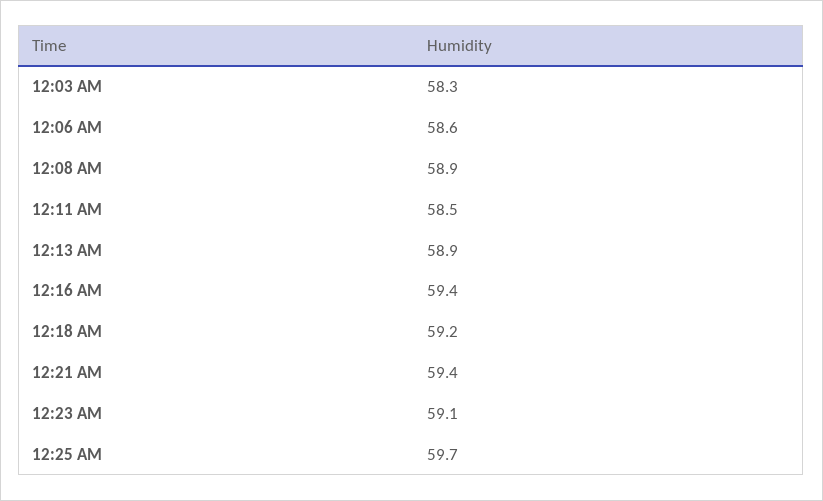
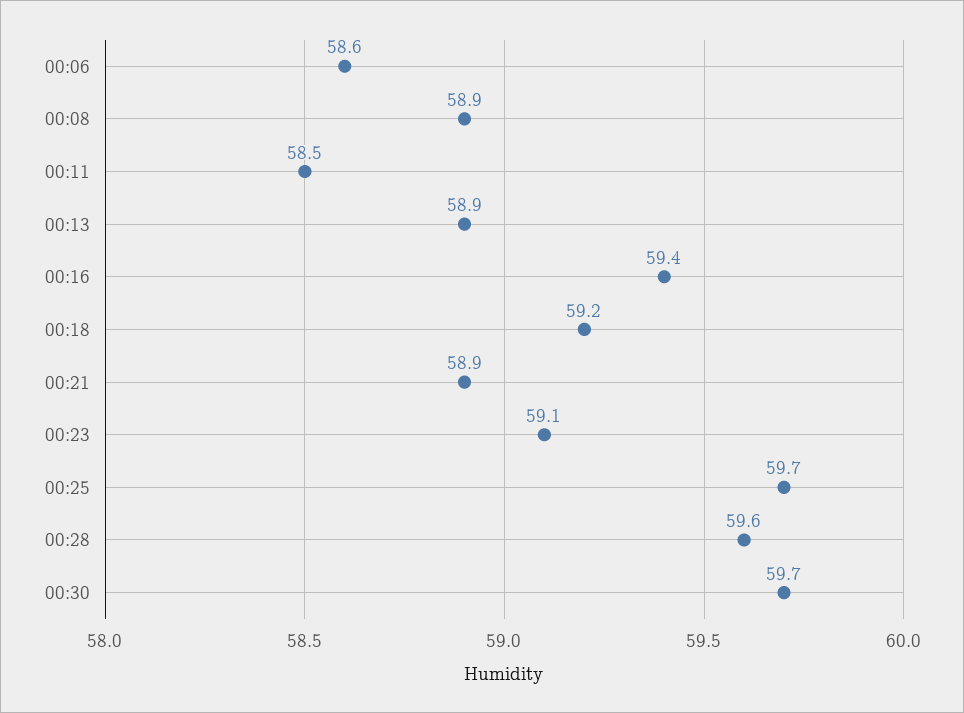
12:03 AM: 58.3 -> none
12:21 AM: 59.4 -> 58.9
00:28: none -> 59.6
00:30: none -> 59.7

